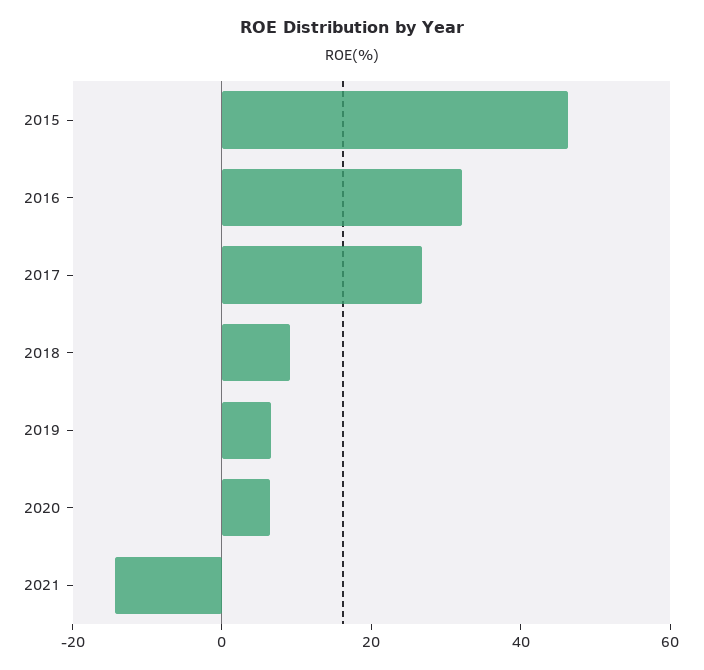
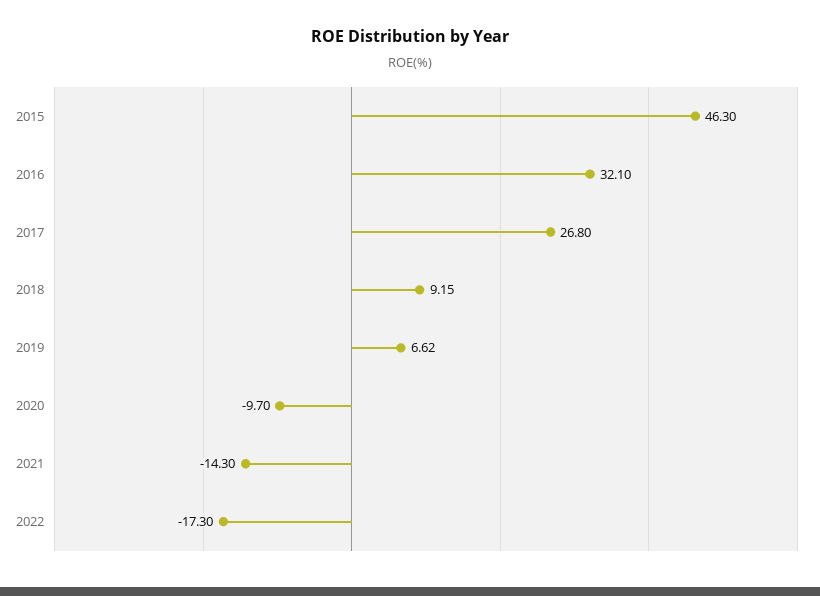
2020: 5 -> -9.7
2022: none -> -17.3

